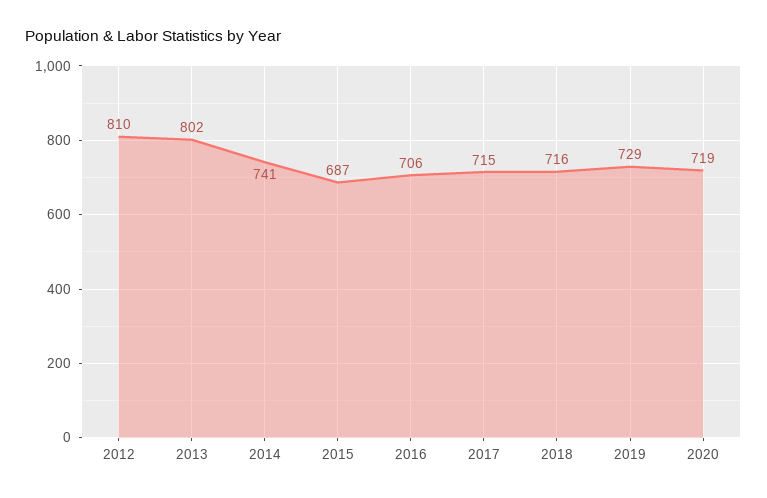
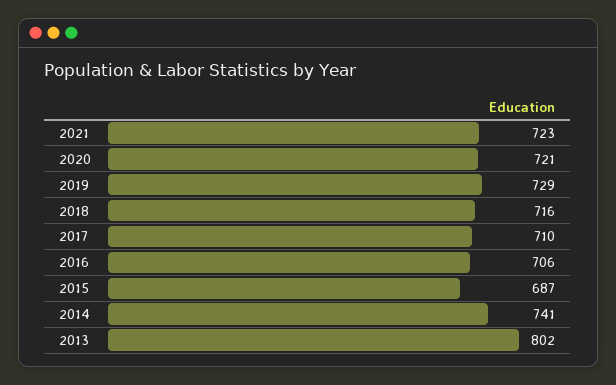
2012: 810 -> none
2017: 715 -> 710
2020: 719 -> 721
2021: none -> 723

